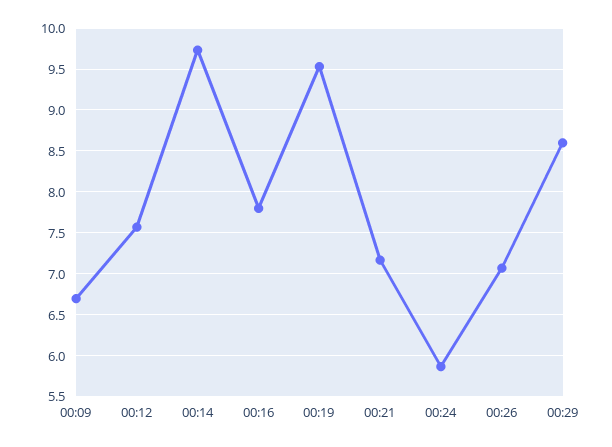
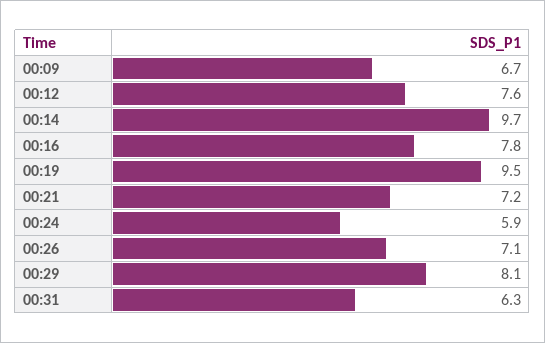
00:29: 8.6 -> 8.1
00:31: none -> 6.3

